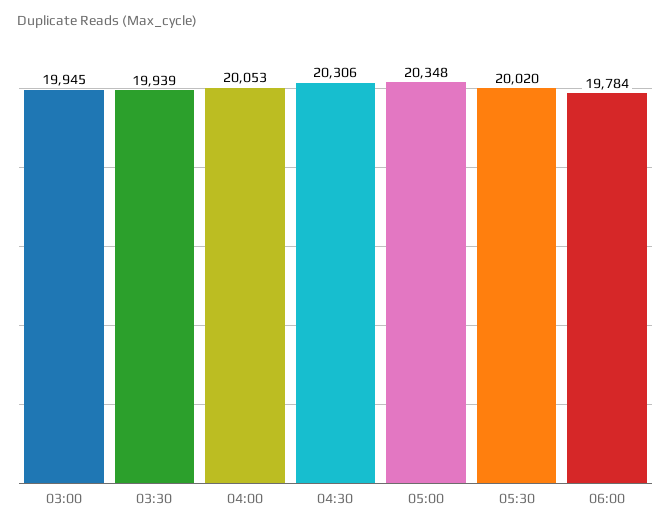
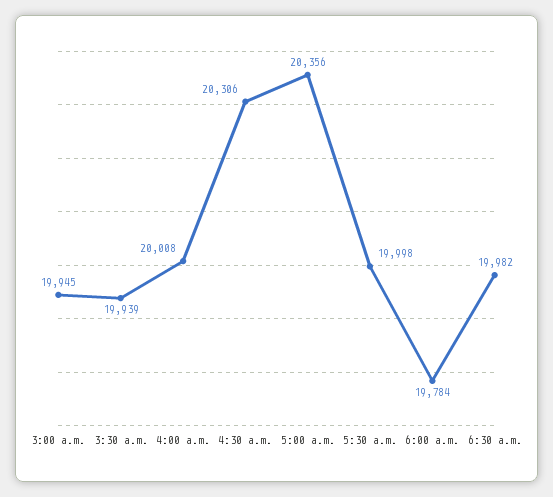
04:00: 20053 -> 20008
05:00: 20348 -> 20356
05:30: 20020 -> 19998
6:30 a.m.: none -> 19982

